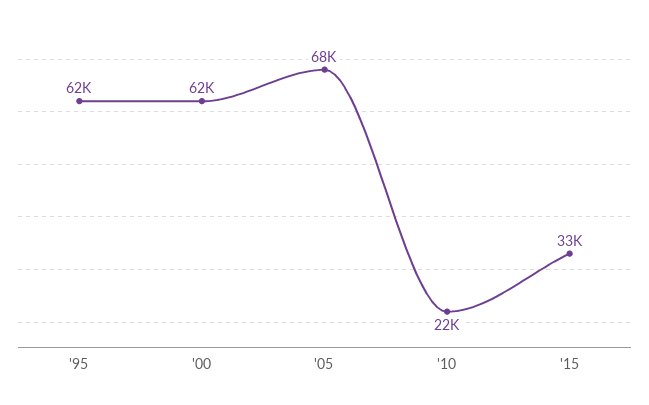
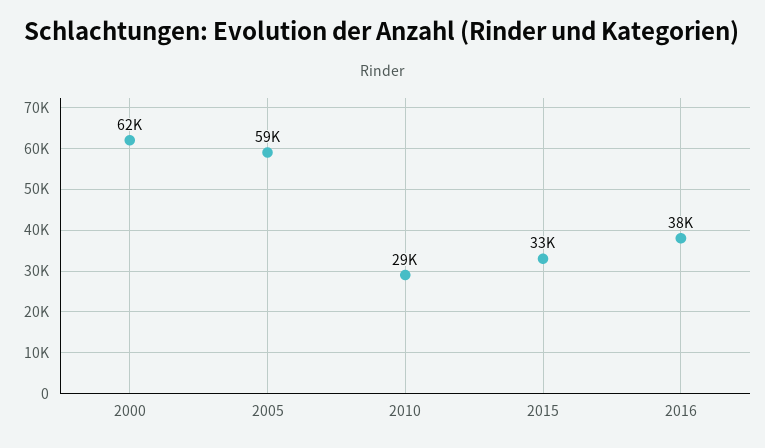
'95: 62000 -> none
'05: 68000 -> 59000
'10: 22000 -> 29000
2016: none -> 38000

